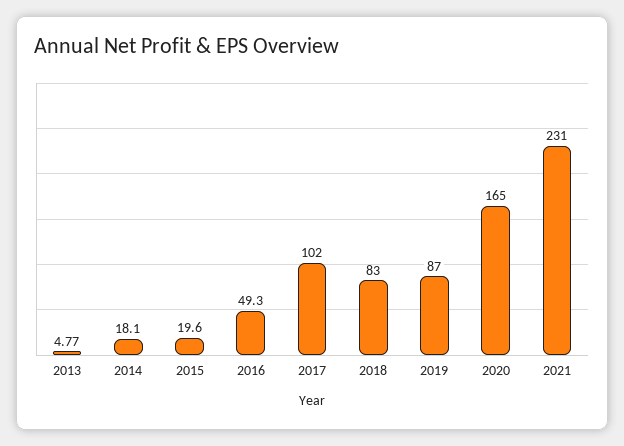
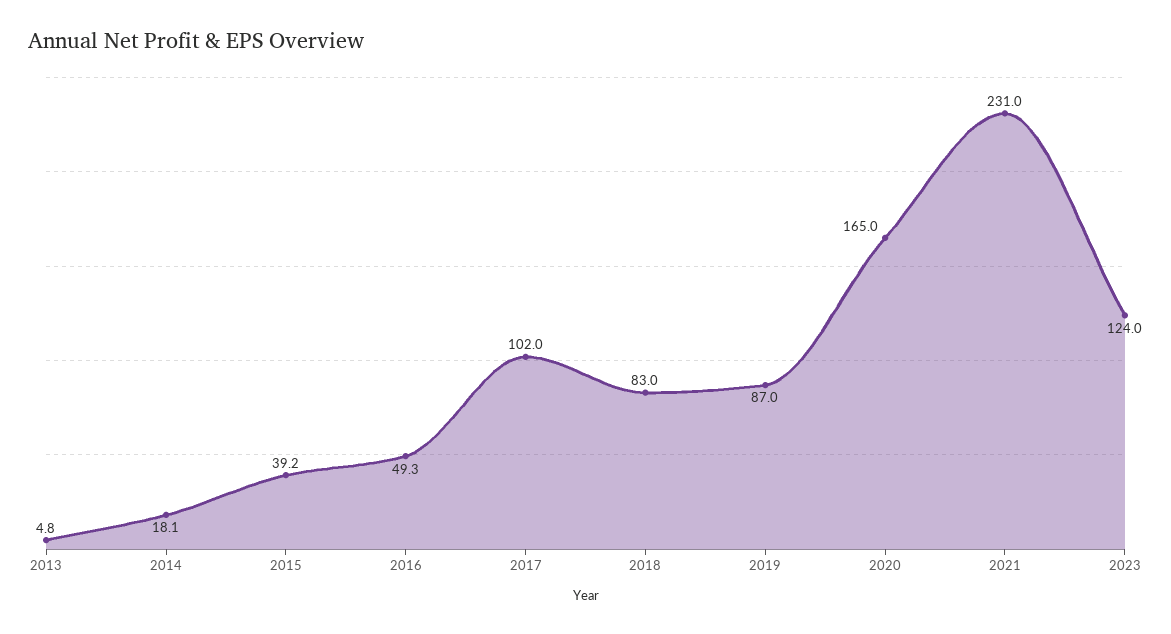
2015: 19.6 -> 39.2
2023: none -> 124

